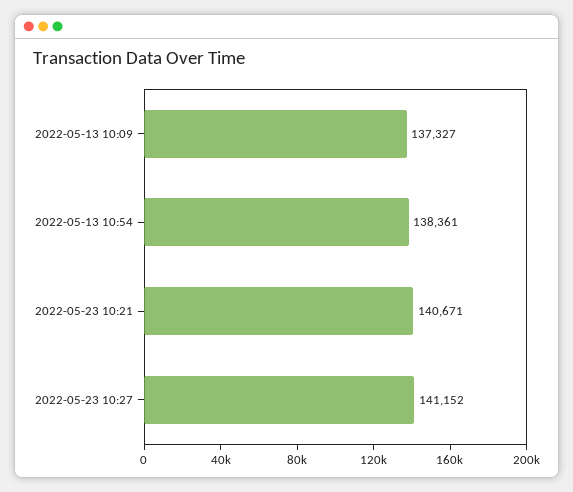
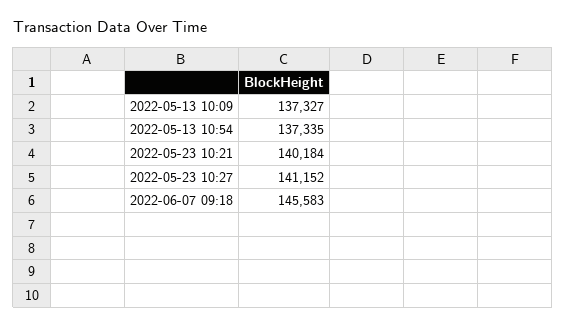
2022-05-13 10:54: 138361 -> 137335
2022-05-23 10:21: 140671 -> 140184
2022-06-07 09:18: none -> 145583

